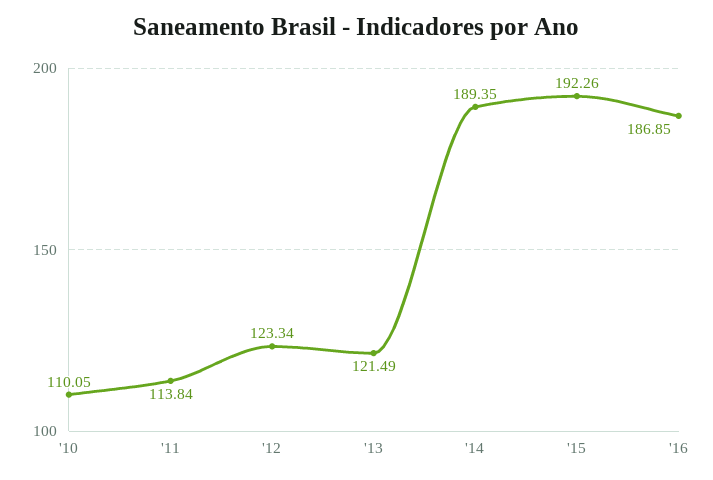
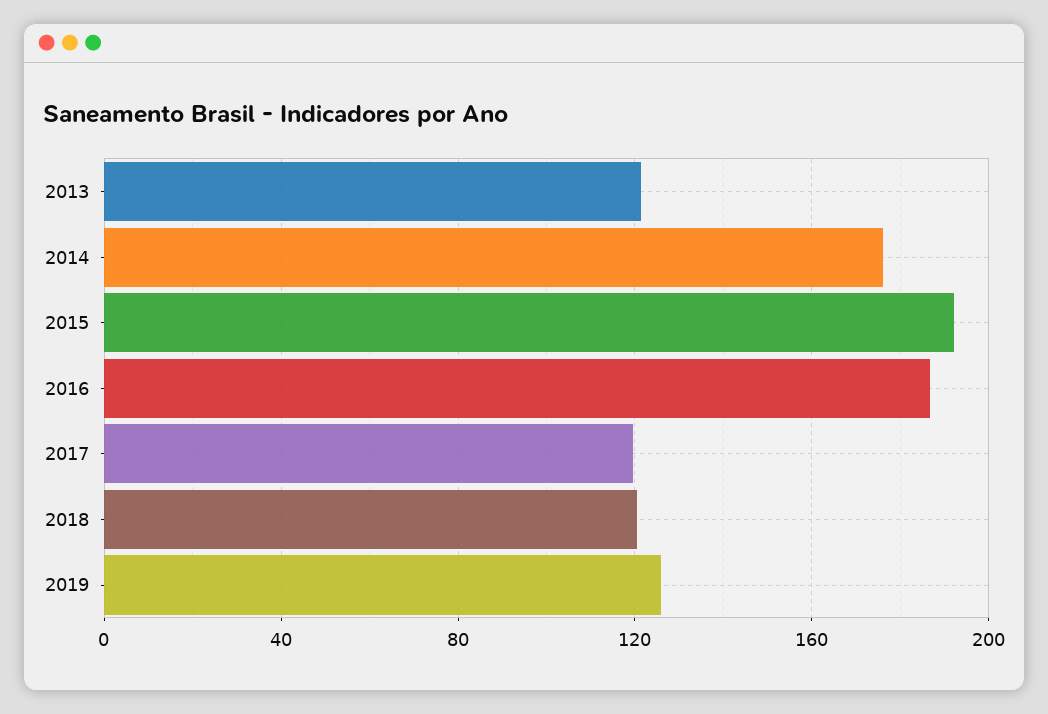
'10: 110.05 -> none
'11: 113.84 -> none
'12: 123.34 -> none
'14: 189.35 -> 175
2017: none -> 120
2018: none -> 120
2019: none -> 125

